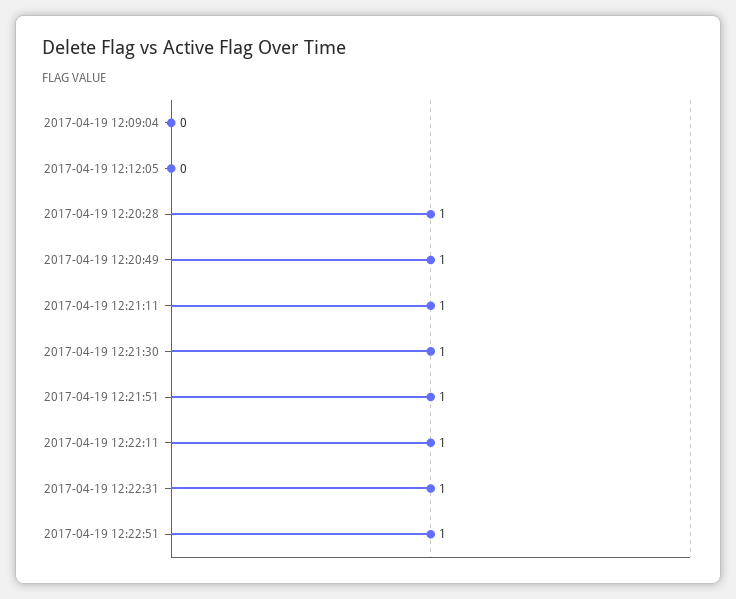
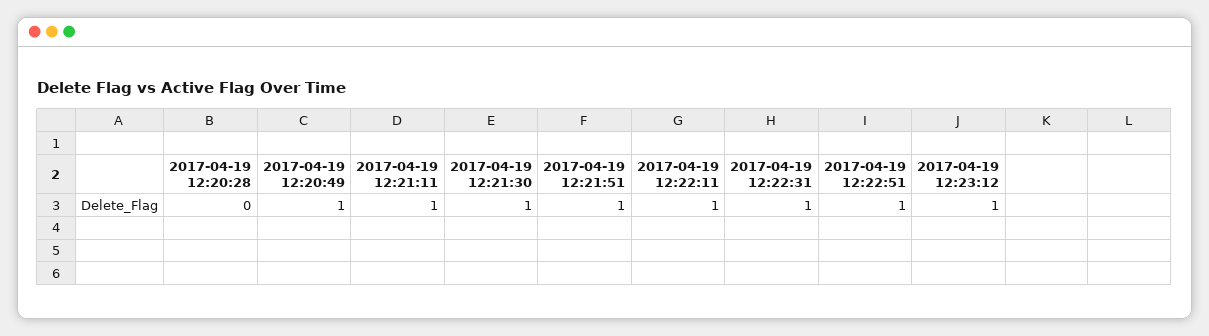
2017-04-19 12:09:04: 0 -> none
2017-04-19 12:12:05: 0 -> none
2017-04-19 12:20:28: 1 -> 0
2017-04-19 12:23:12: none -> 1

